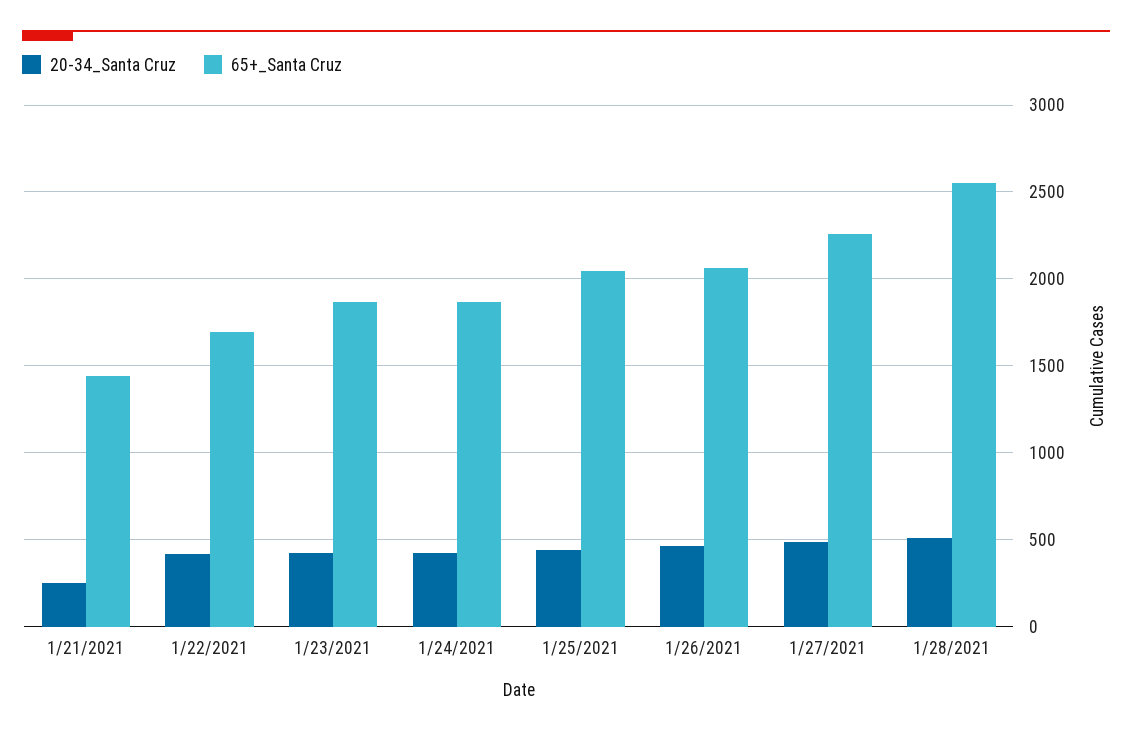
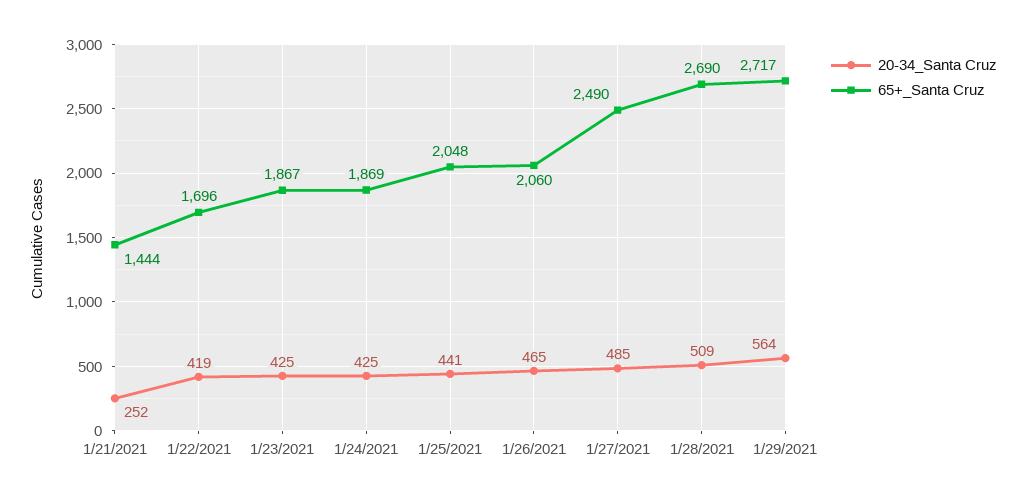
65+_Santa Cruz, 1/27/2021: 2250 -> 2490
65+_Santa Cruz, 1/28/2021: 2550 -> 2690
20-34_Santa Cruz, 1/29/2021: none -> 564
65+_Santa Cruz, 1/29/2021: none -> 2717

